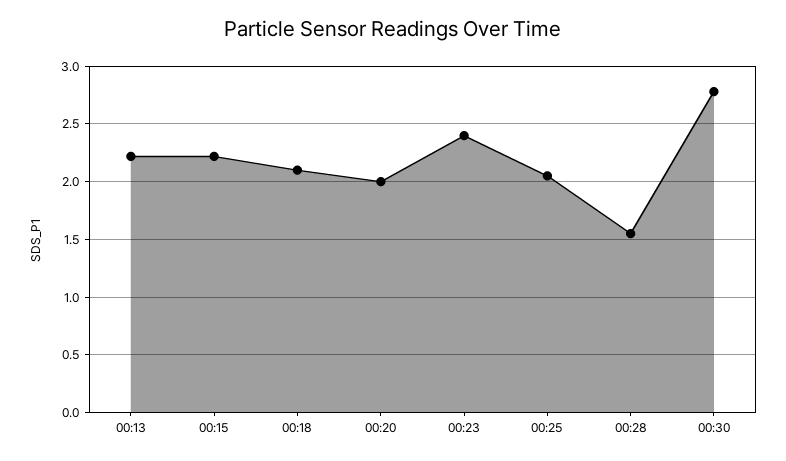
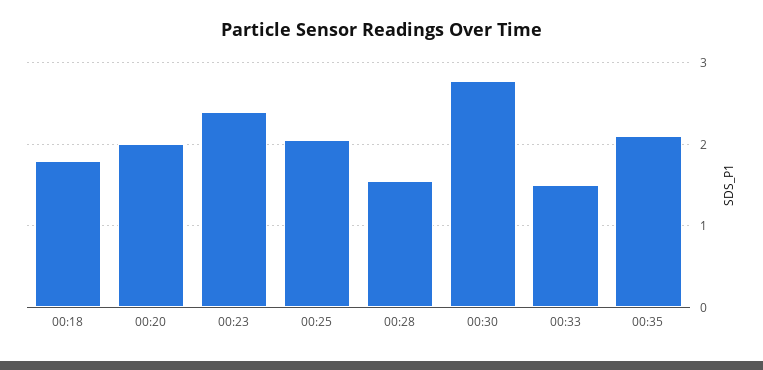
00:13: 2.2 -> none
00:15: 2.2 -> none
00:18: 2.1 -> 1.8
00:33: none -> 1.5
00:35: none -> 2.1

